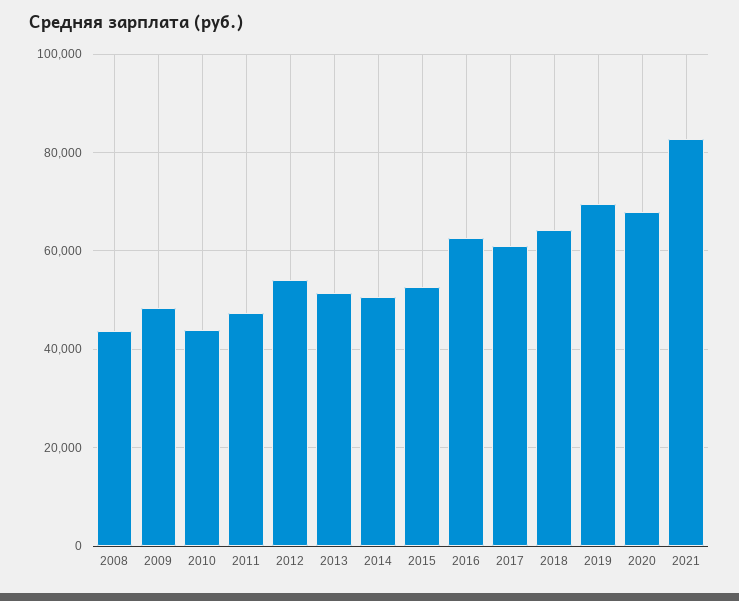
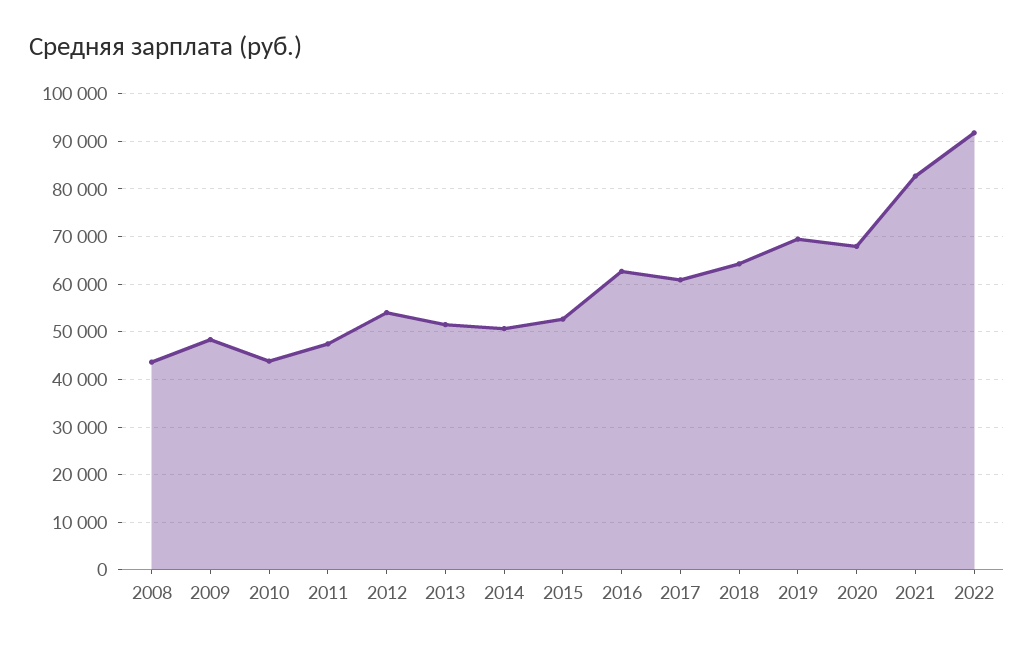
2022: none -> 92000

